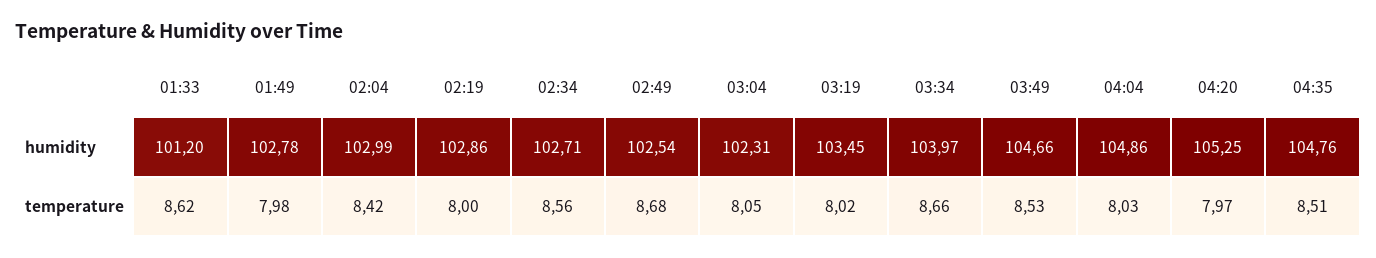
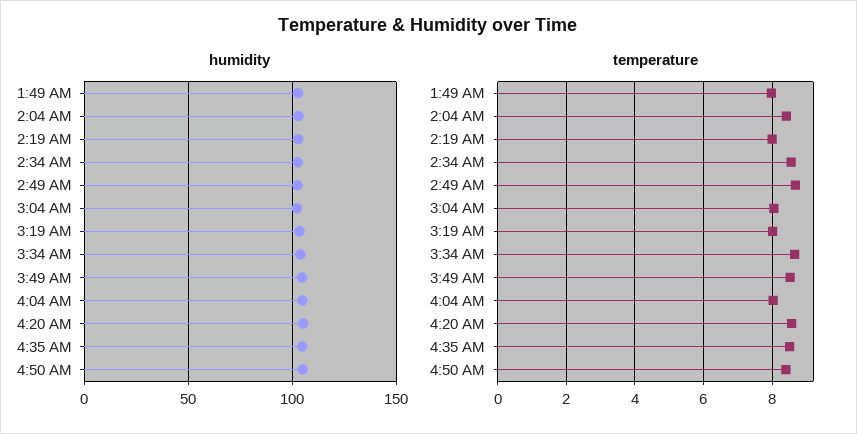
humidity, 01:33: 101.2 -> none
temperature, 01:33: 8.62 -> none
temperature, 04:20: 7.97 -> 8.6
humidity, 4:50 AM: none -> 105
temperature, 4:50 AM: none -> 8.4

